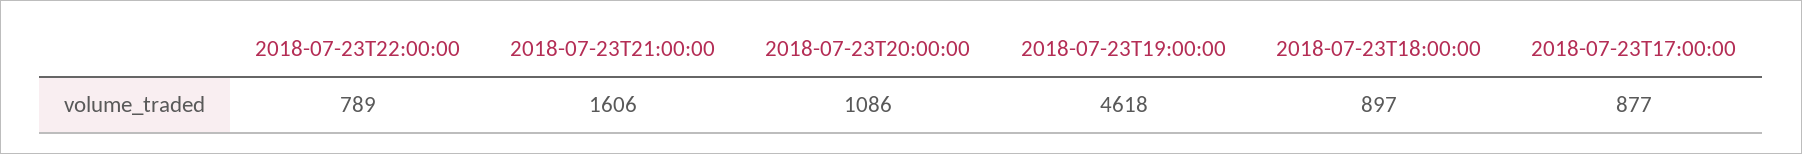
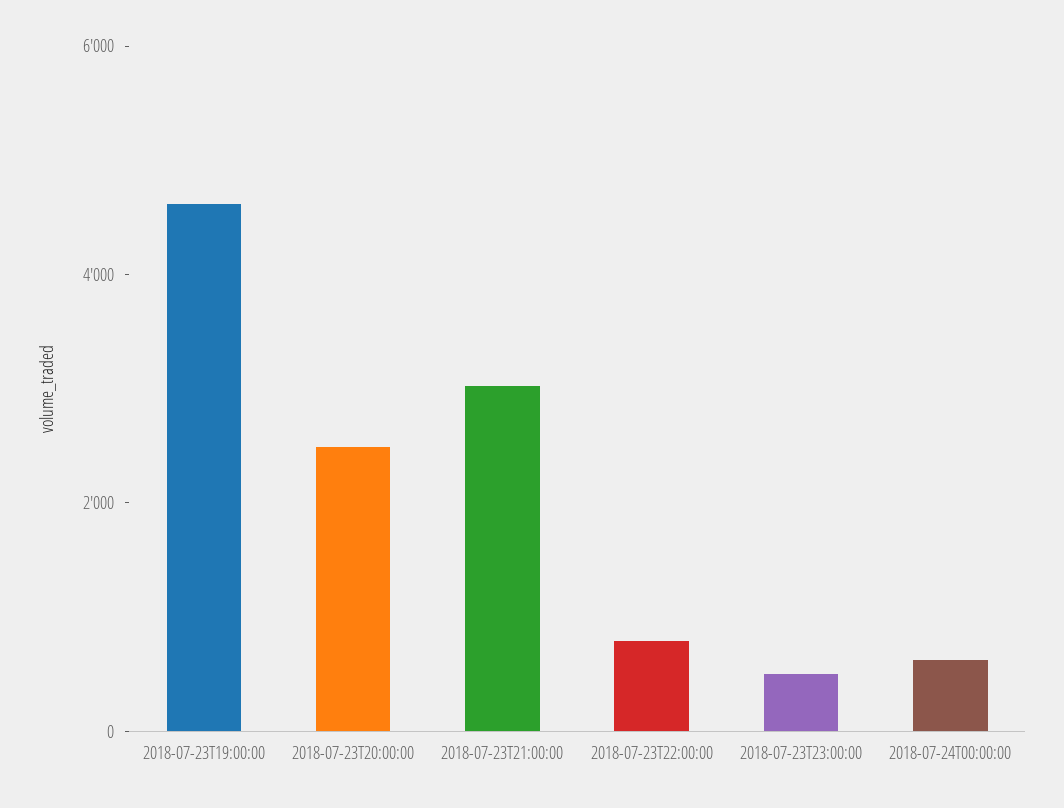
2018-07-23T21:00:00: 1606 -> 3000
2018-07-23T20:00:00: 1086 -> 2500
2018-07-23T18:00:00: 897 -> none
2018-07-23T17:00:00: 877 -> none
2018-07-23T23:00:00: none -> 500
2018-07-24T00:00:00: none -> 500

